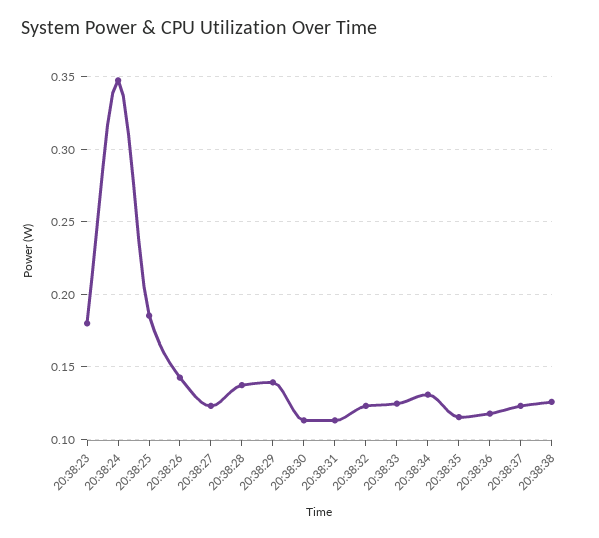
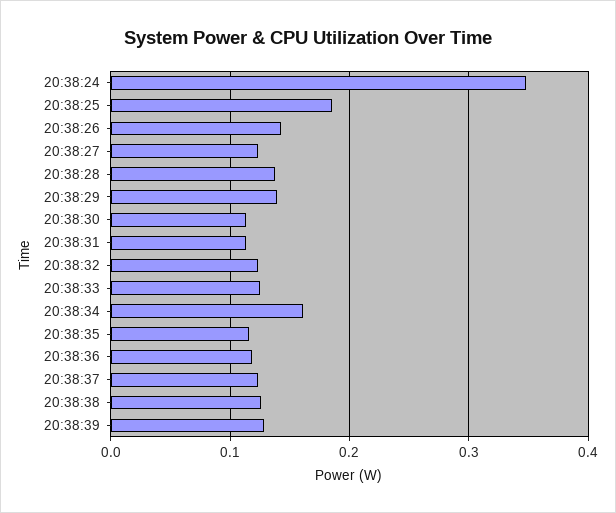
20:38:23: 0.18 -> none
20:38:34: 0.13 -> 0.16
20:38:39: none -> 0.13

